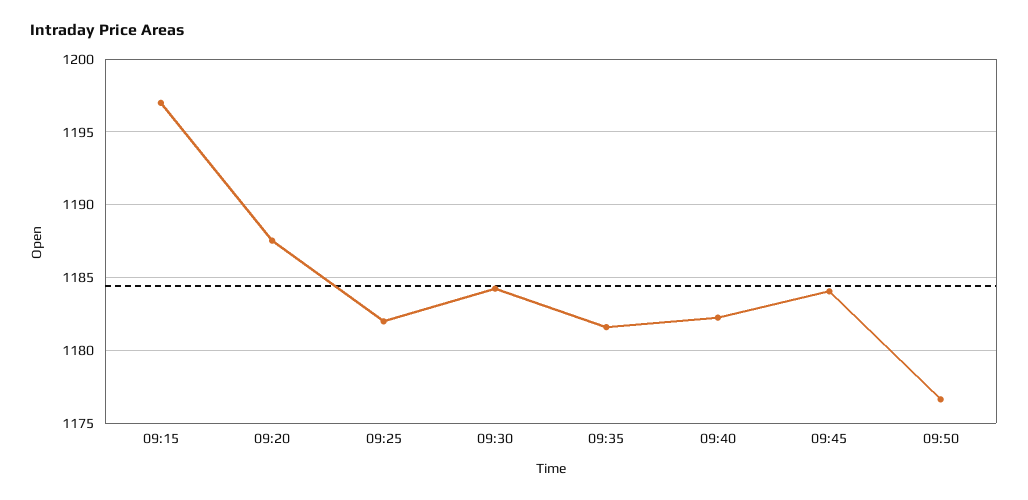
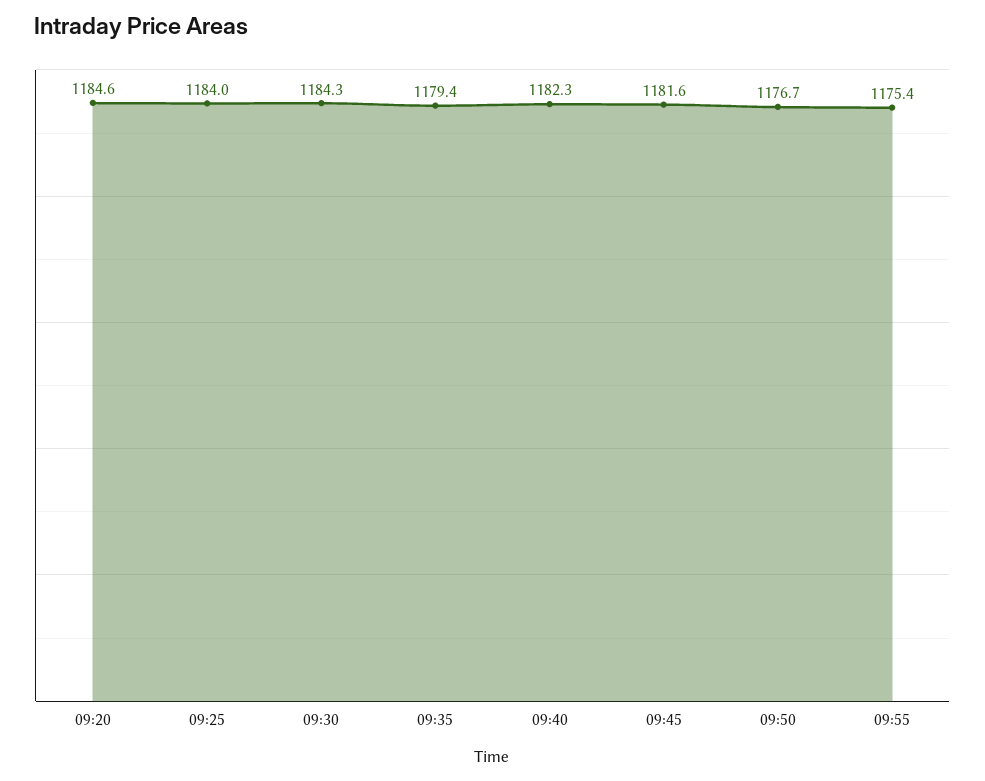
09:15: 1197 -> none
09:20: 1187.5 -> 1184.6
09:25: 1182 -> 1184
09:35: 1181.5 -> 1179.4
09:45: 1184 -> 1181.6
09:55: none -> 1175.4

